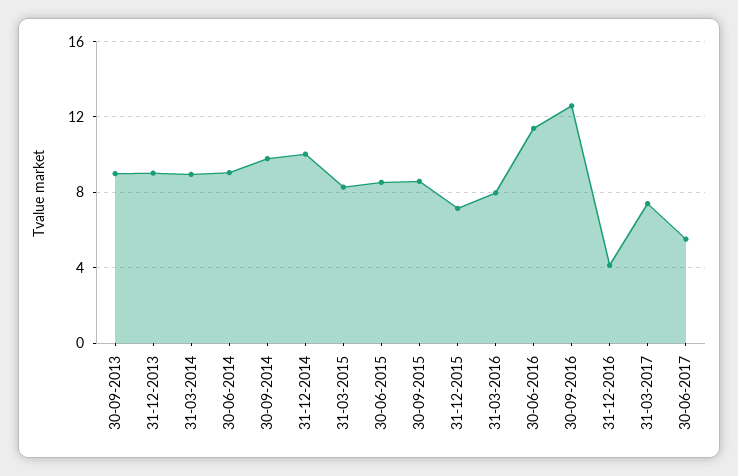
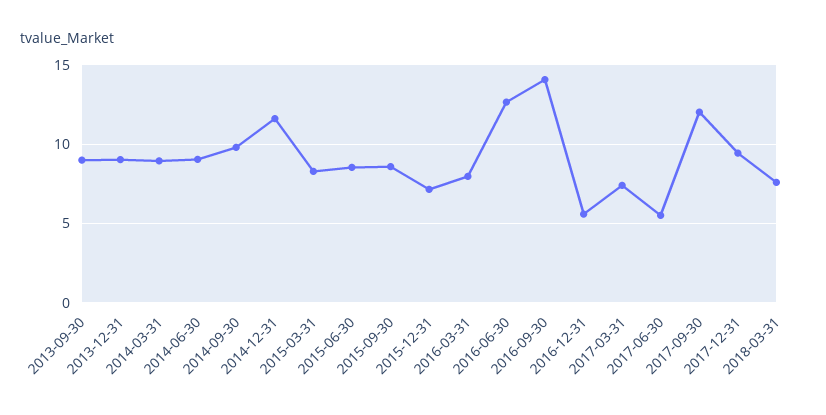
31-12-2014: 10 -> 11.5
30-06-2016: 11.5 -> 12.5
30-09-2016: 12.5 -> 14
31-12-2016: 4 -> 5.5
2017-09-30: none -> 12
2017-12-31: none -> 9.5
2018-03-31: none -> 7.5

